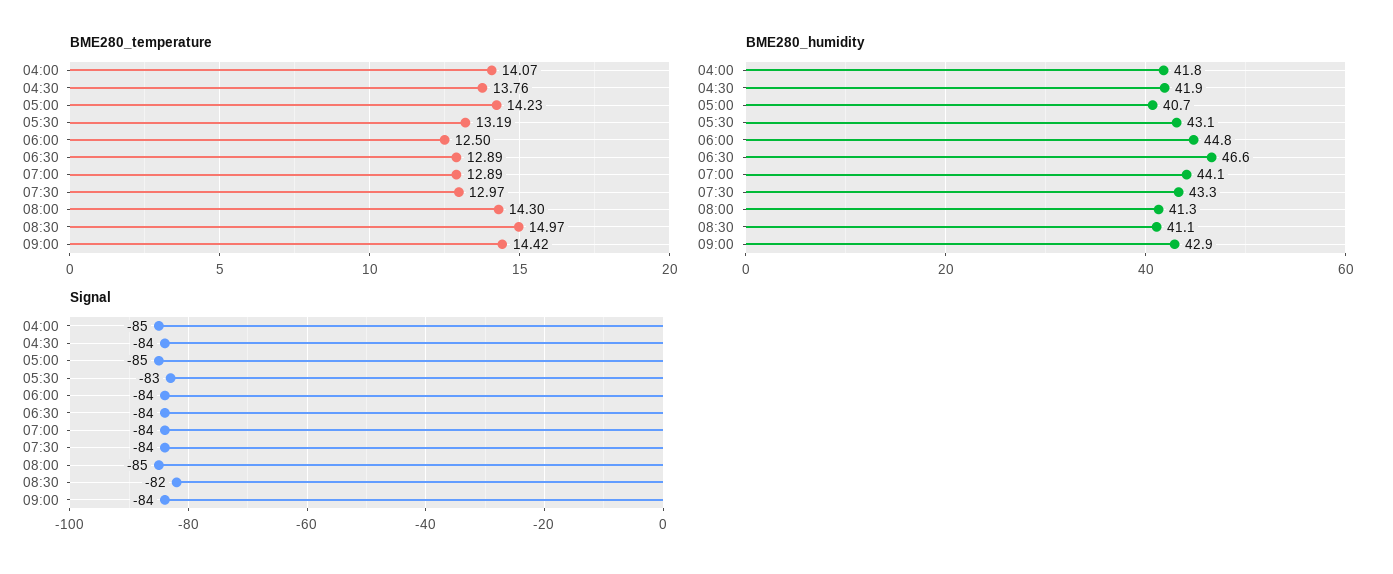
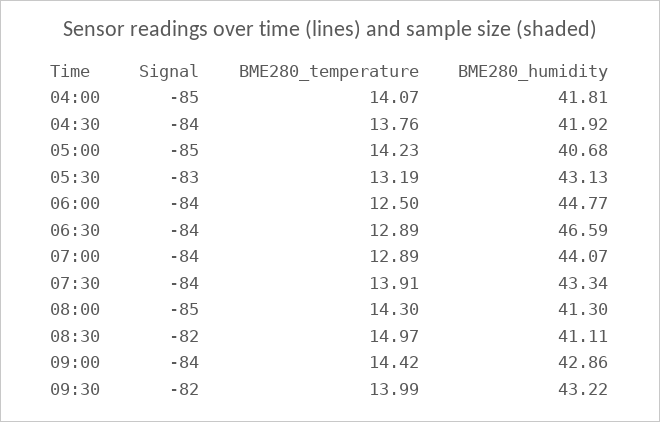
BME280_temperature, 07:30: 12.97 -> 13.91
Signal, 09:30: none -> -82
BME280_temperature, 09:30: none -> 13.99
BME280_humidity, 09:30: none -> 43.22

